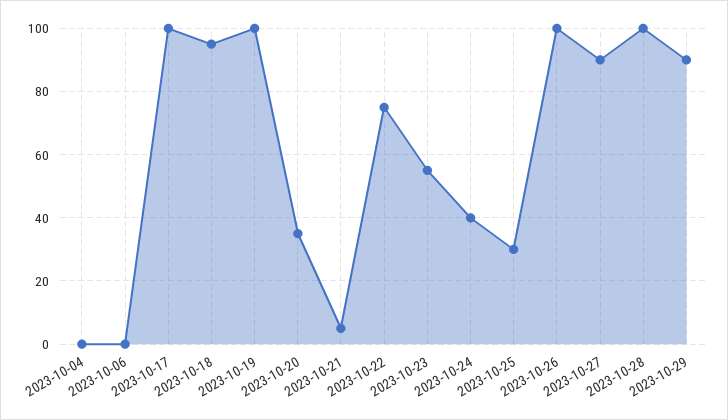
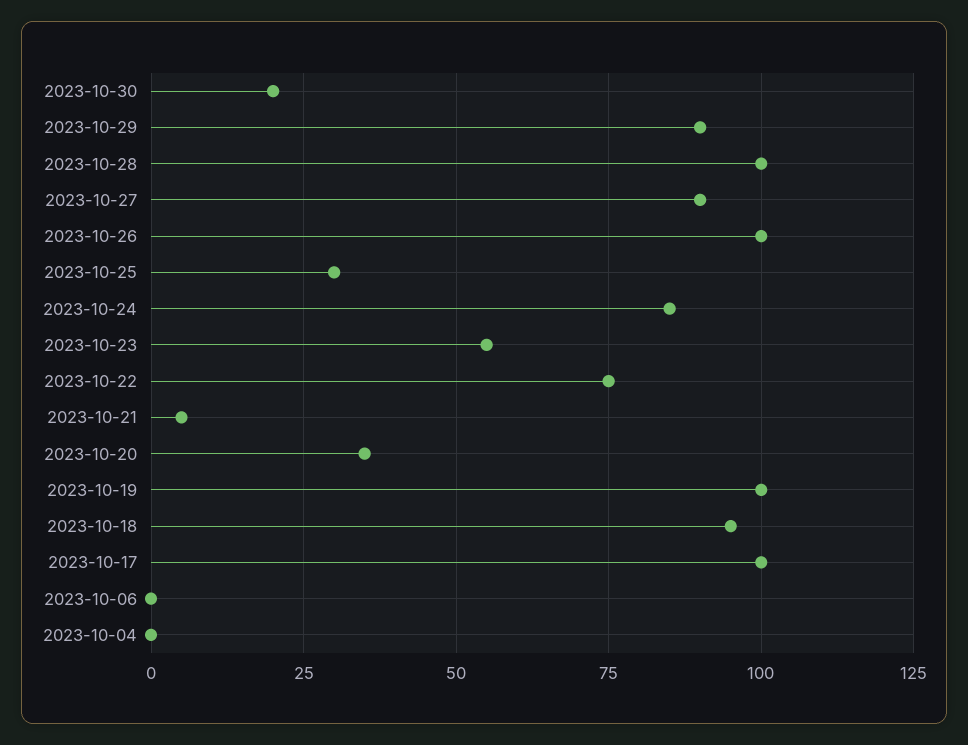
2023-10-24: 40 -> 85
2023-10-30: none -> 20

